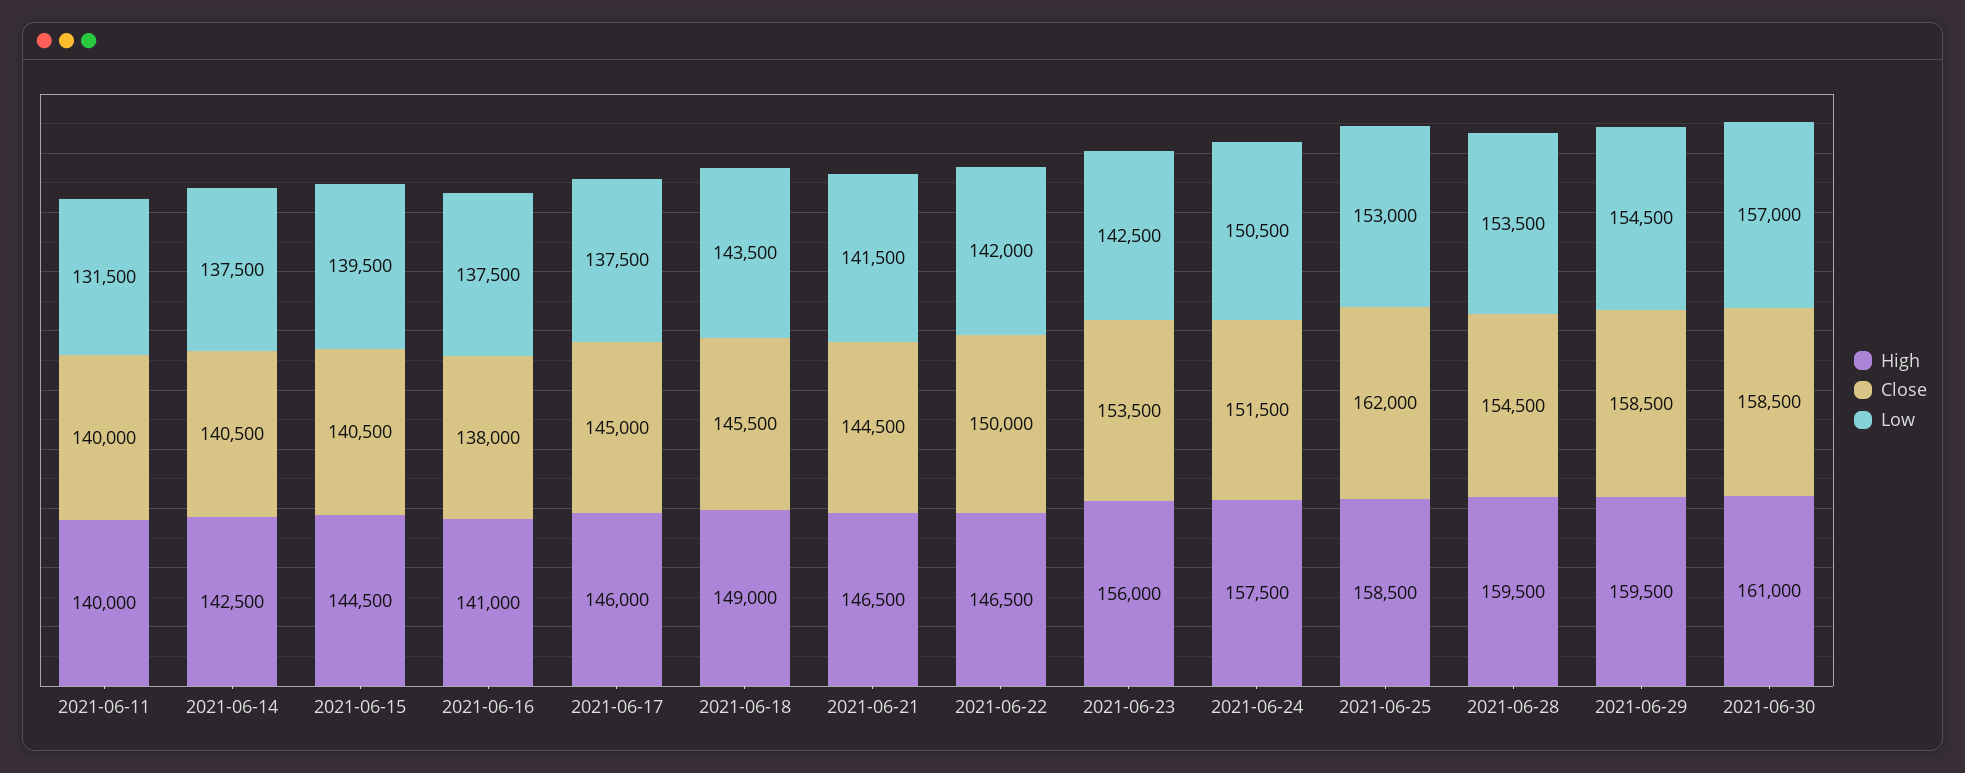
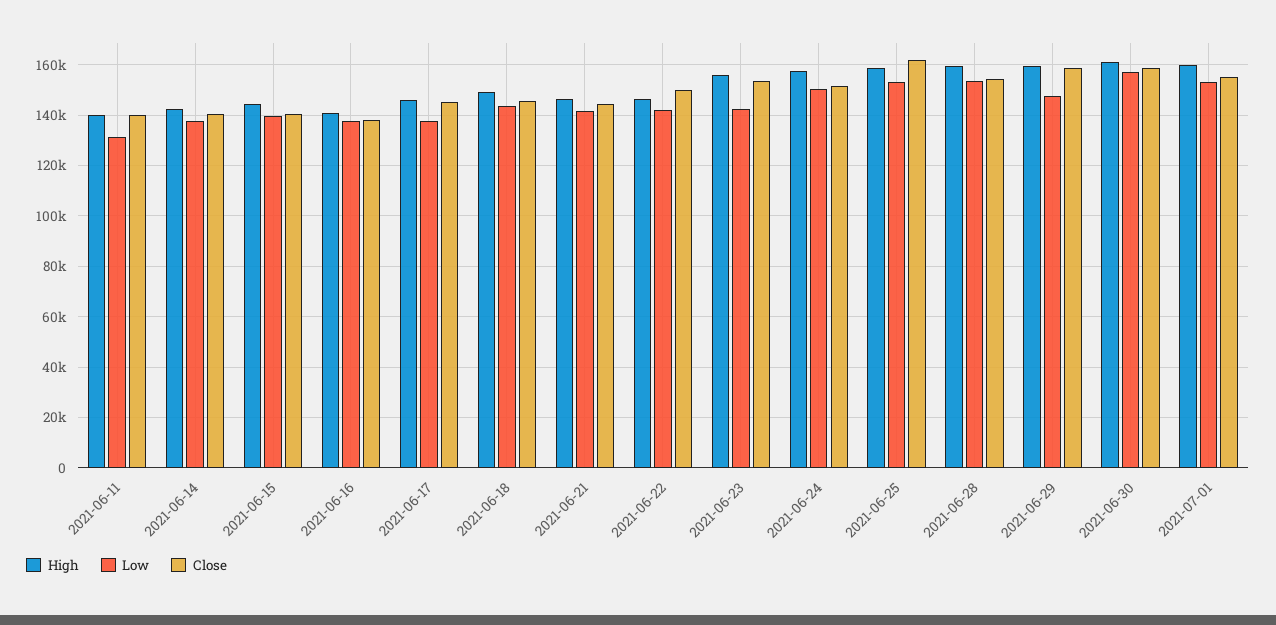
Low, 2021-06-29: 154500 -> 147500
High, 2021-07-01: none -> 160000
Low, 2021-07-01: none -> 152500
Close, 2021-07-01: none -> 155000

